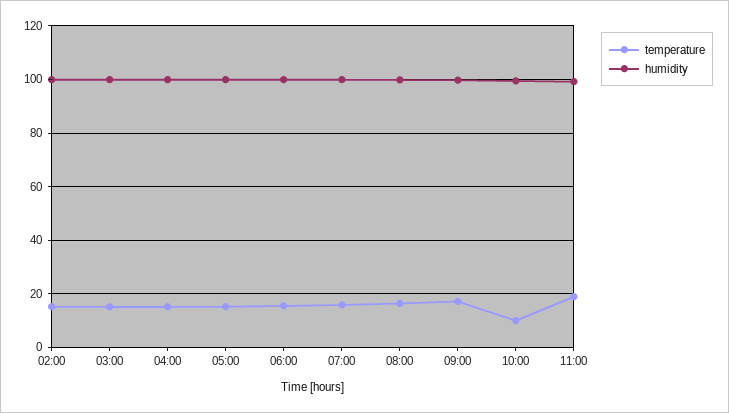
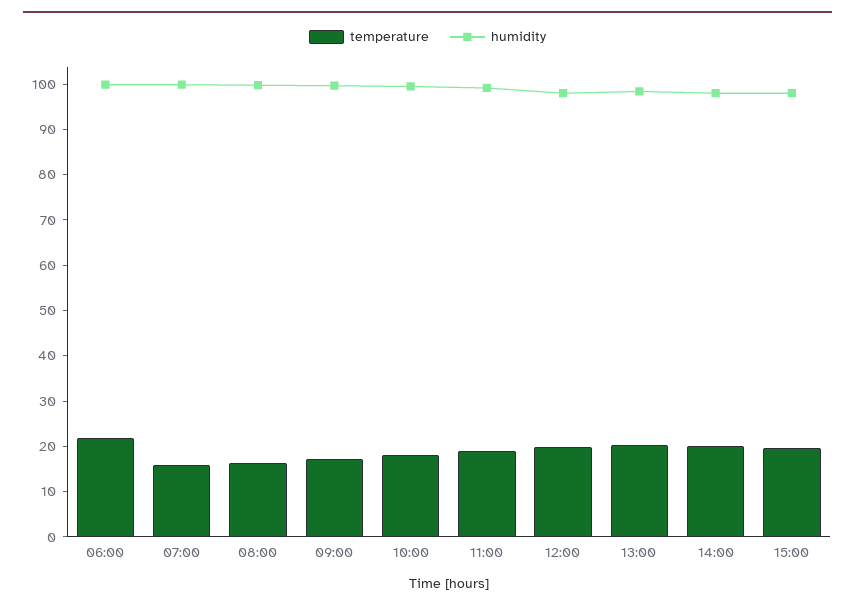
temperature, 02:00: 15 -> none
humidity, 02:00: 100 -> none
temperature, 03:00: 15 -> none
humidity, 03:00: 100 -> none
temperature, 04:00: 15 -> none
humidity, 04:00: 100 -> none
temperature, 05:00: 15 -> none
humidity, 05:00: 100 -> none
temperature, 06:00: 15 -> 22
temperature, 10:00: 10 -> 18
temperature, 12:00: none -> 20
humidity, 12:00: none -> 98
temperature, 13:00: none -> 20
humidity, 13:00: none -> 98
temperature, 14:00: none -> 20
humidity, 14:00: none -> 98
temperature, 15:00: none -> 20
humidity, 15:00: none -> 98

